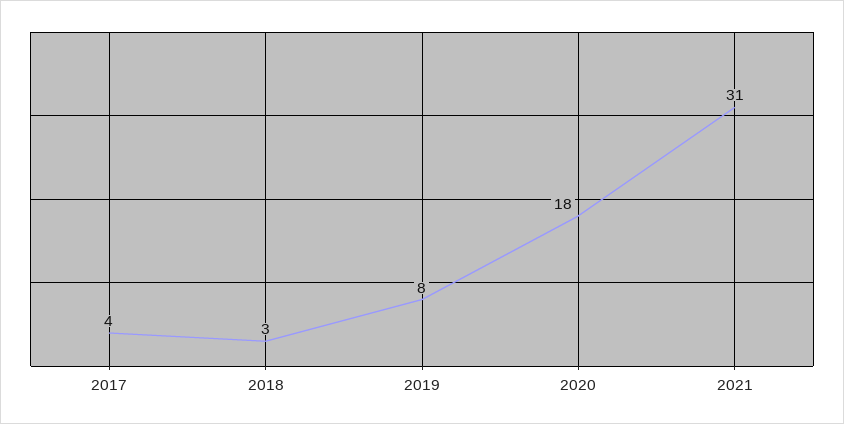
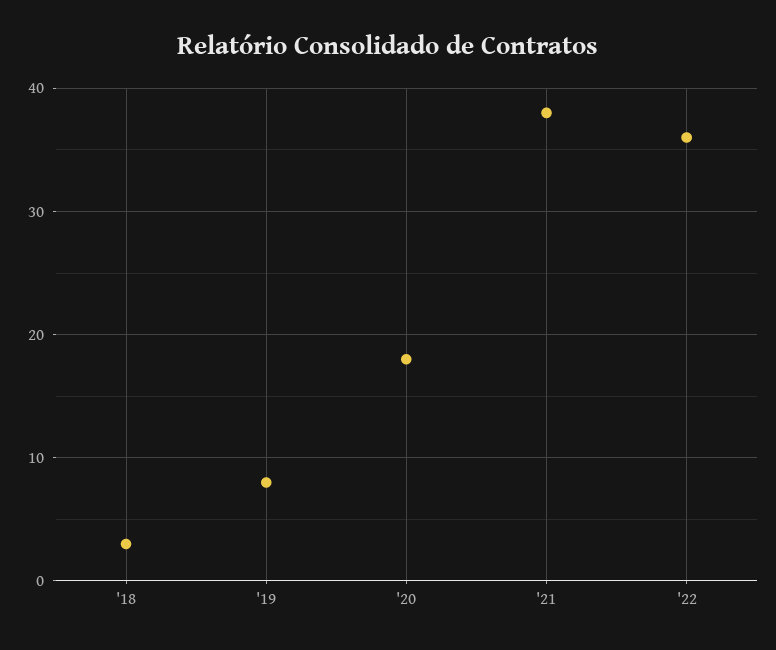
2017: 4 -> none
2021: 31 -> 38
'22: none -> 36

